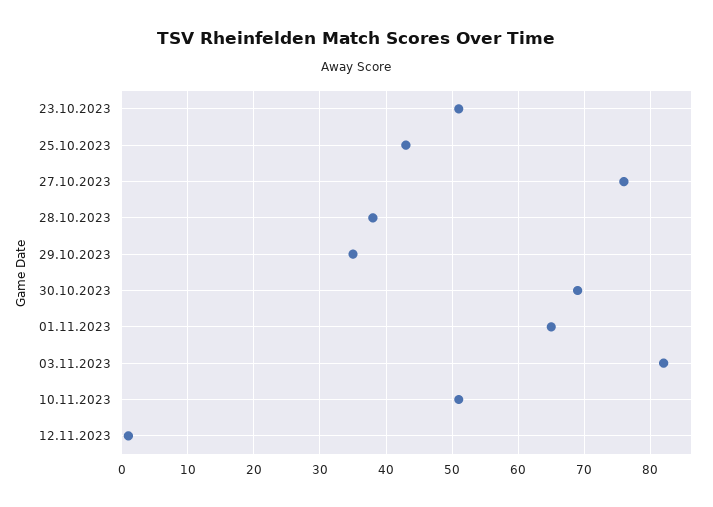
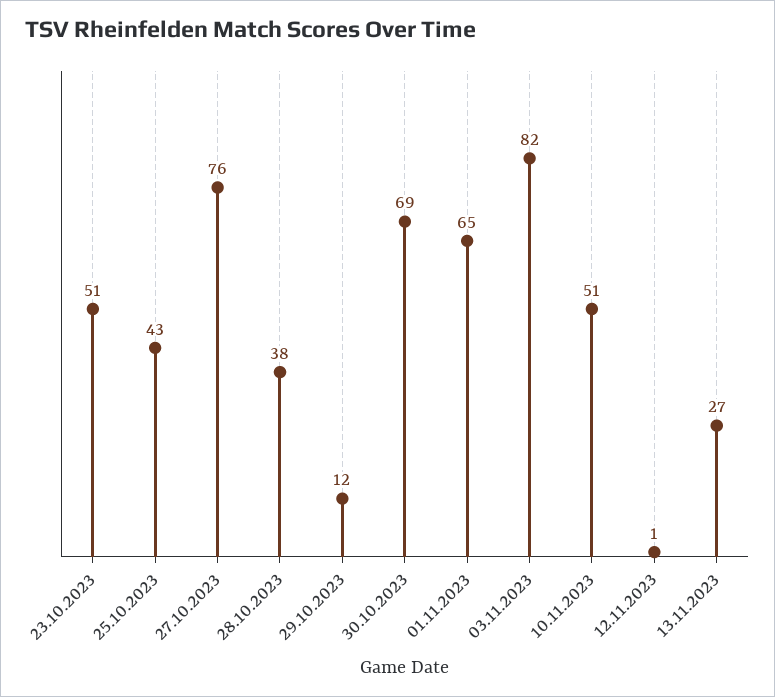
29.10.2023: 35 -> 12
13.11.2023: none -> 27

